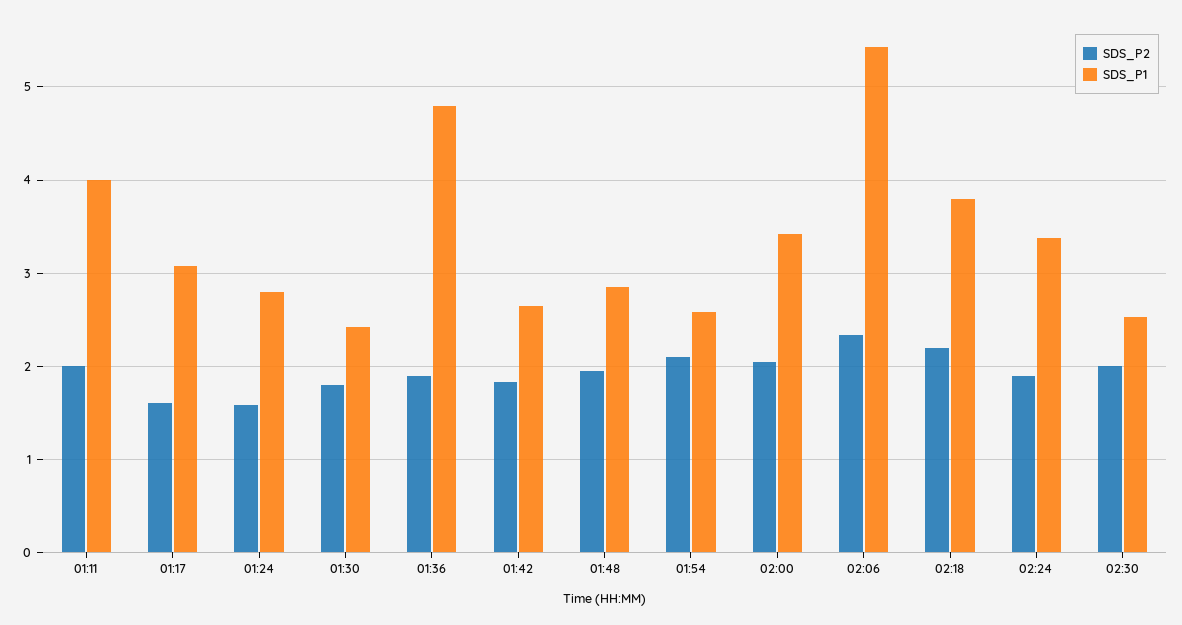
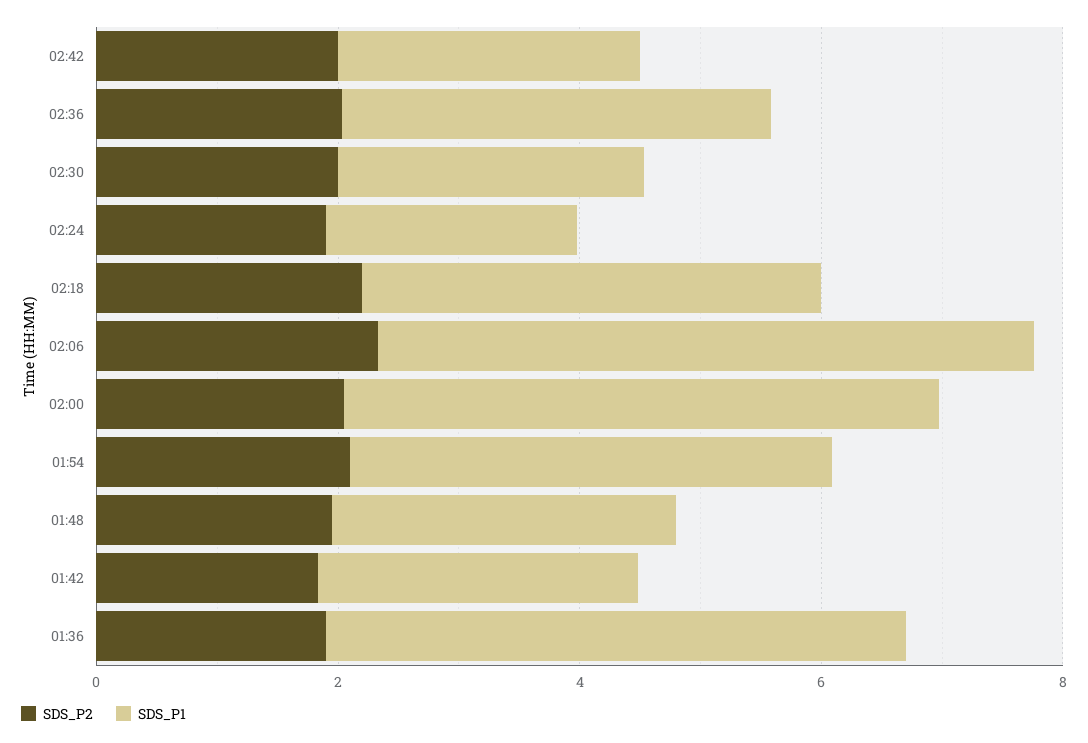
SDS_P2, 01:11: 2 -> none
SDS_P1, 01:11: 4 -> none
SDS_P2, 01:17: 1.6 -> none
SDS_P1, 01:17: 3.1 -> none
SDS_P2, 01:24: 1.6 -> none
SDS_P1, 01:24: 2.8 -> none
SDS_P2, 01:30: 1.8 -> none
SDS_P1, 01:30: 2.4 -> none
SDS_P1, 01:54: 2.6 -> 4
SDS_P1, 02:00: 3.4 -> 5
SDS_P1, 02:24: 3.4 -> 2
SDS_P2, 02:42: none -> 2
SDS_P1, 02:42: none -> 2.5
SDS_P2, 02:36: none -> 2
SDS_P1, 02:36: none -> 3.5

